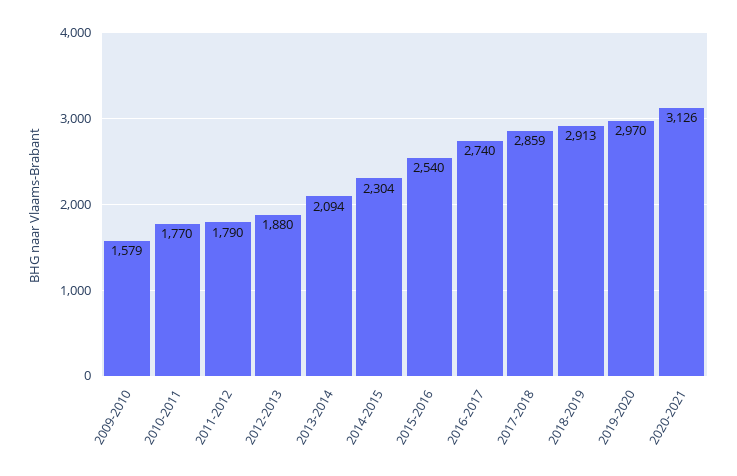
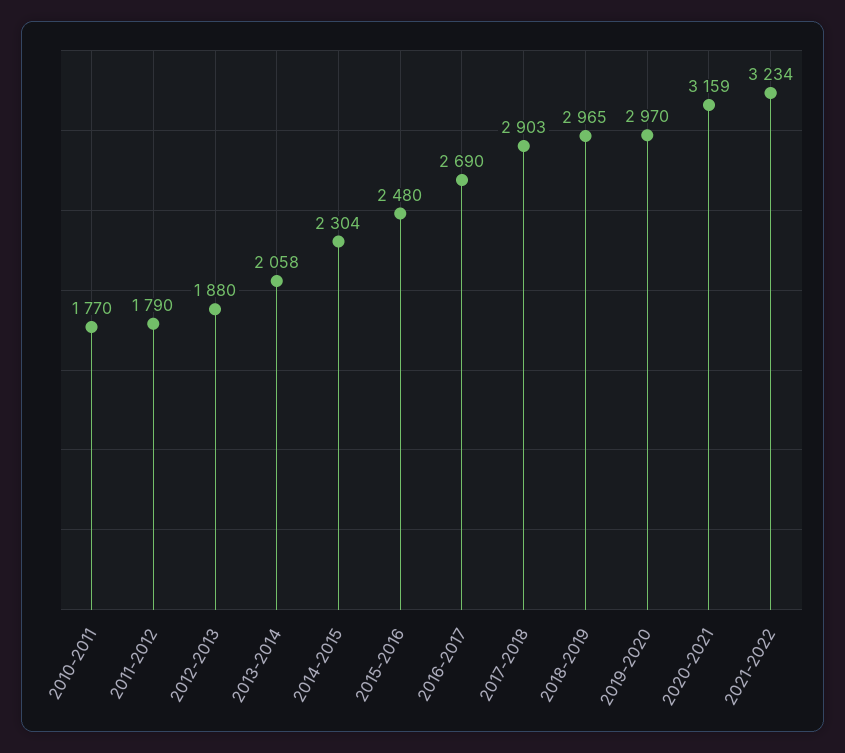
2009-2010: 1579 -> none
2013-2014: 2094 -> 2058
2015-2016: 2540 -> 2480
2016-2017: 2740 -> 2690
2017-2018: 2859 -> 2903
2018-2019: 2913 -> 2965
2020-2021: 3126 -> 3159
2021-2022: none -> 3234

